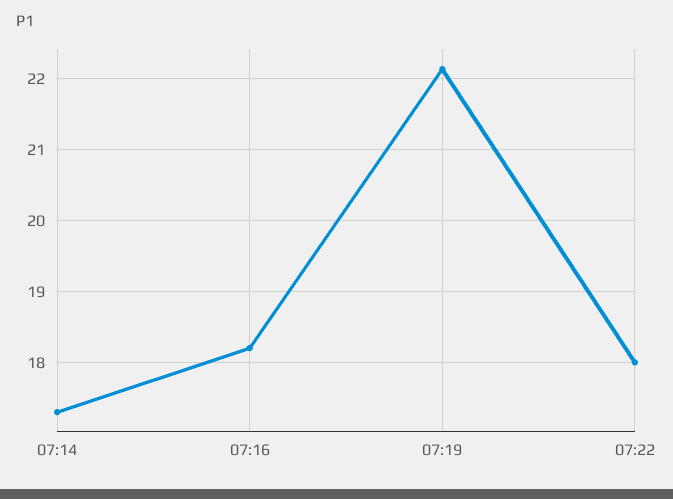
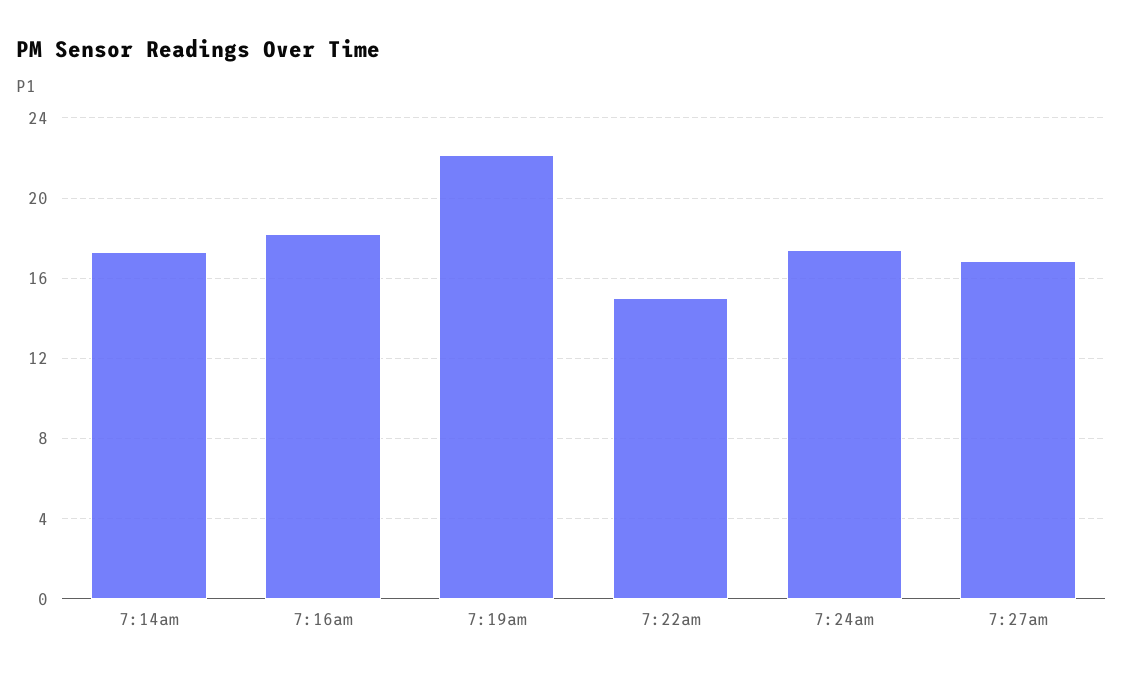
07:22: 18 -> 15
7:24am: none -> 17.5
7:27am: none -> 17

